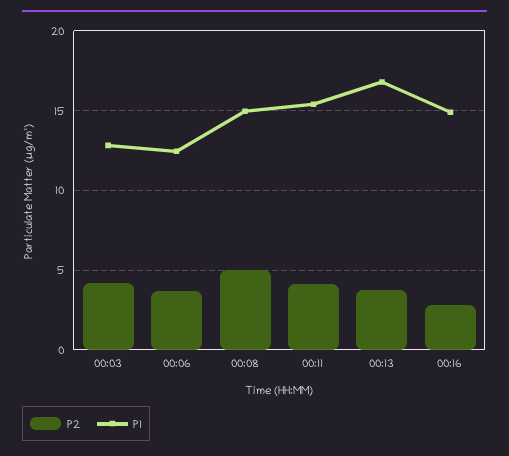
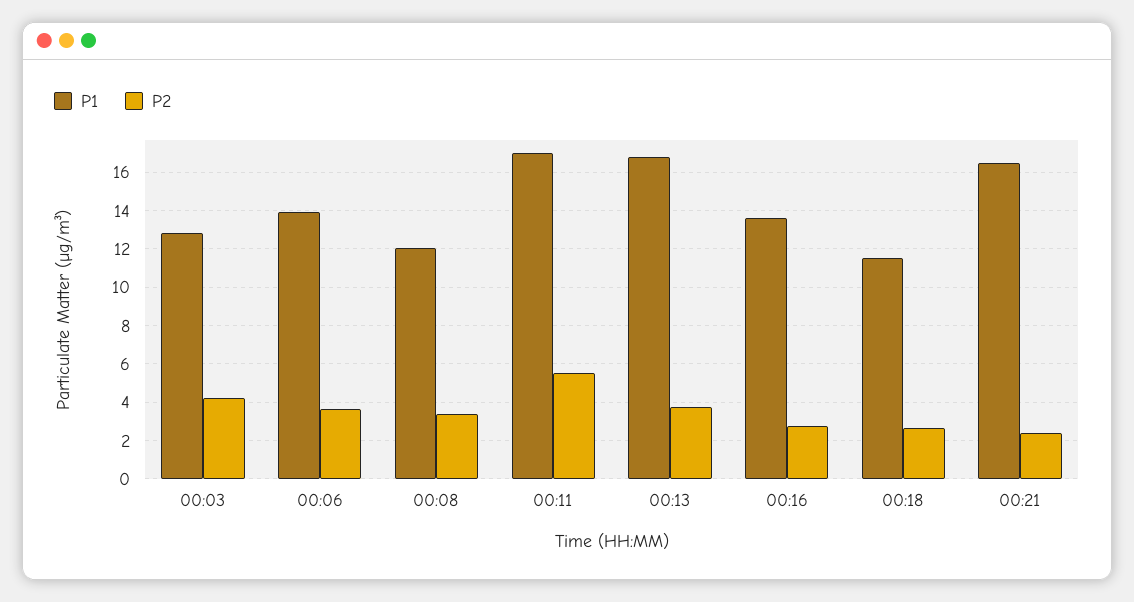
P1, 00:06: 12.5 -> 14
P2, 00:08: 5 -> 3.5
P1, 00:08: 15 -> 12
P2, 00:11: 4 -> 5.5
P1, 00:11: 15.5 -> 17
P1, 00:16: 15 -> 13.5
P1, 00:18: none -> 11.5
P2, 00:18: none -> 2.5
P1, 00:21: none -> 16.5
P2, 00:21: none -> 2.5

